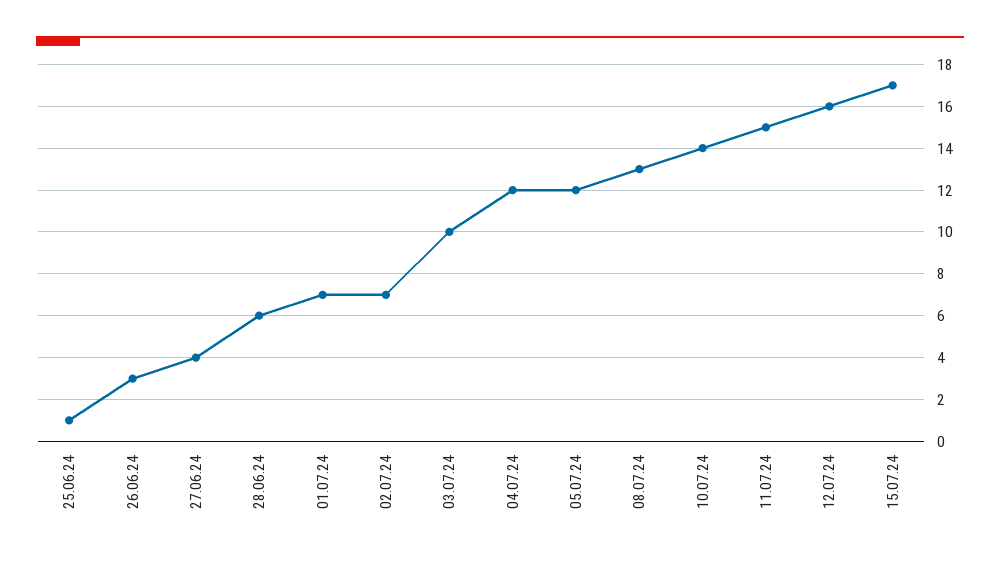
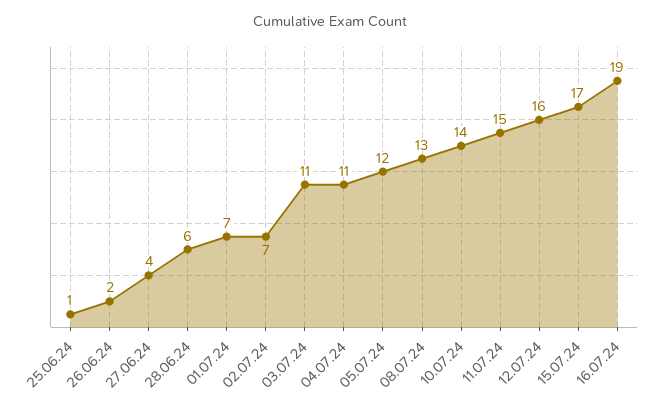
26.06.24: 3 -> 2
03.07.24: 10 -> 11
04.07.24: 12 -> 11
16.07.24: none -> 19

